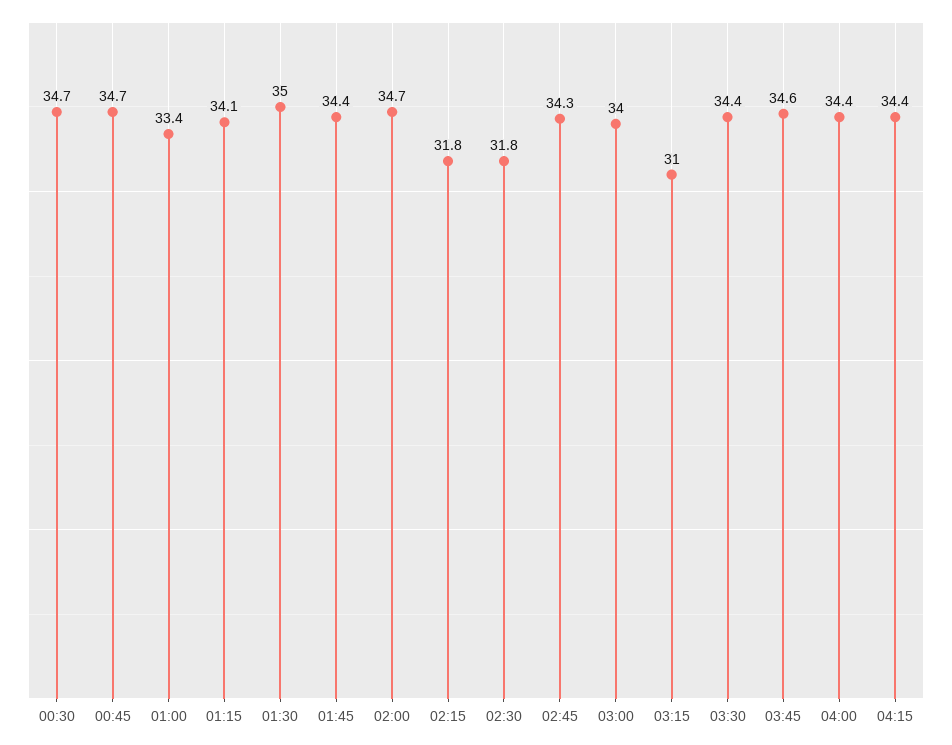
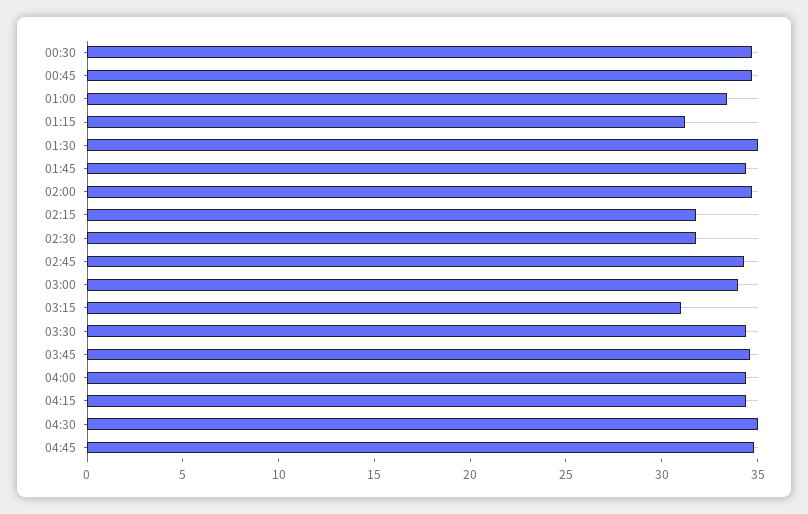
01:15: 34.1 -> 31
04:30: none -> 35
04:45: none -> 35

